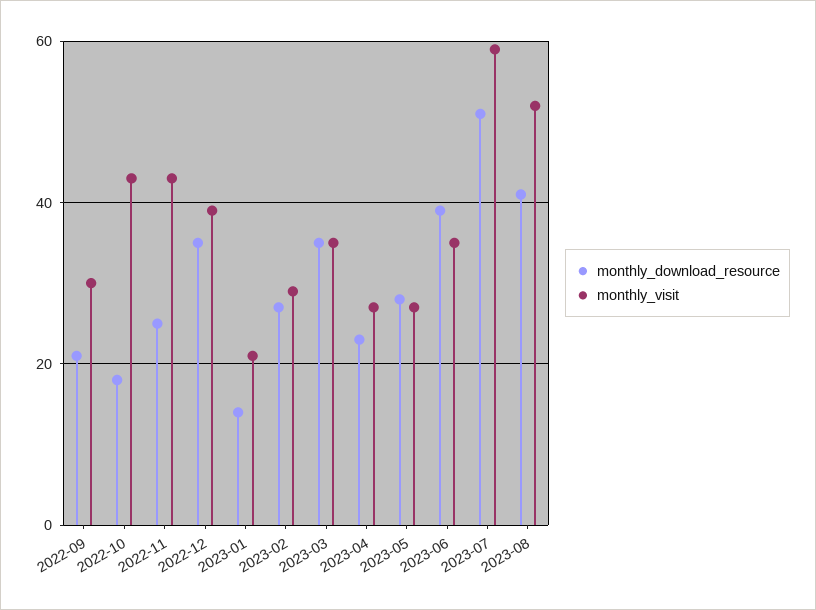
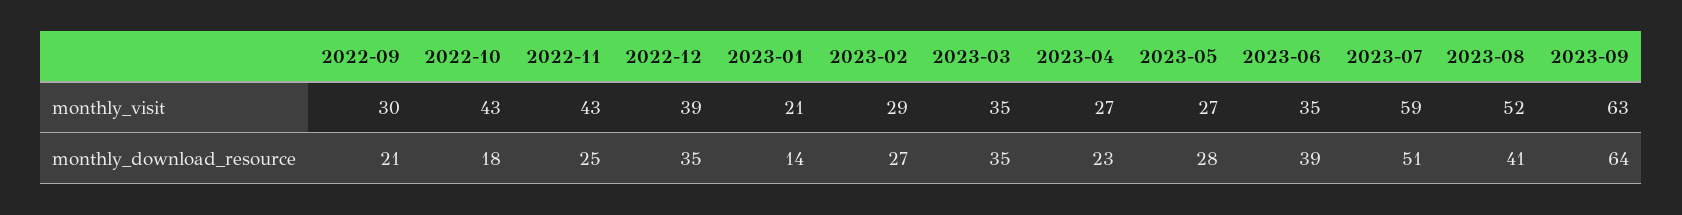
monthly_visit, 2023-09: none -> 63
monthly_download_resource, 2023-09: none -> 64

